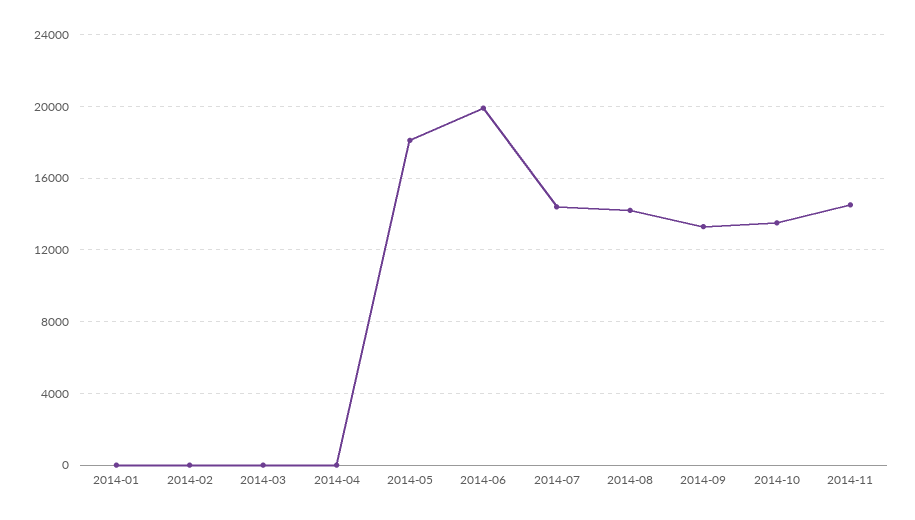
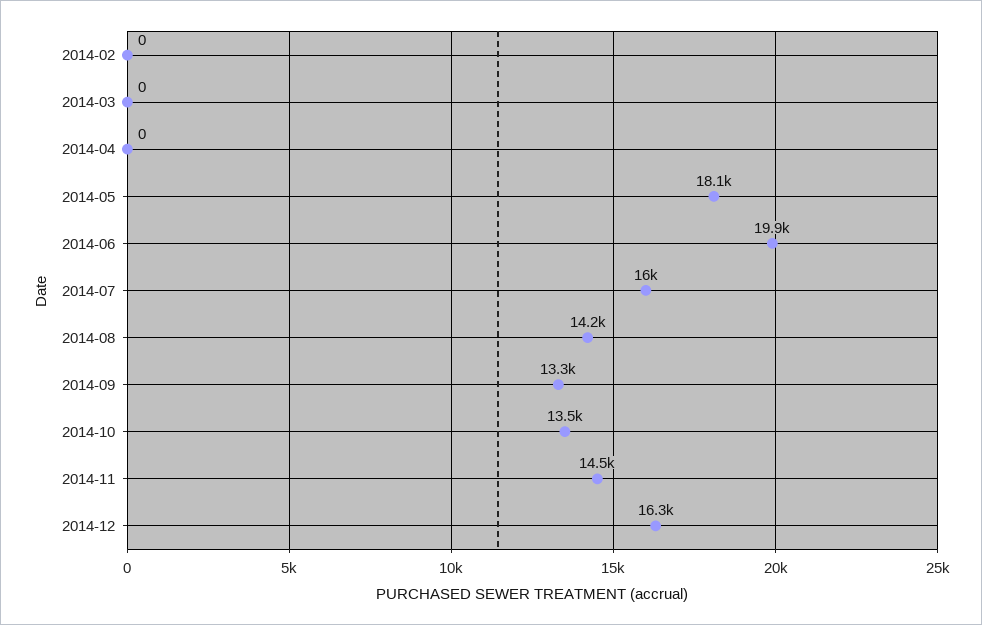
2014-01: 0 -> none
2014-07: 14500 -> 16000
2014-12: none -> 16300

